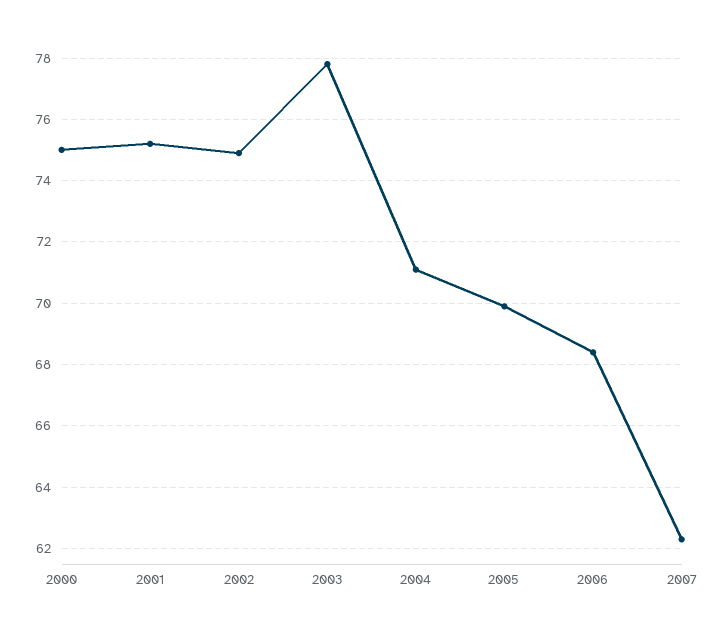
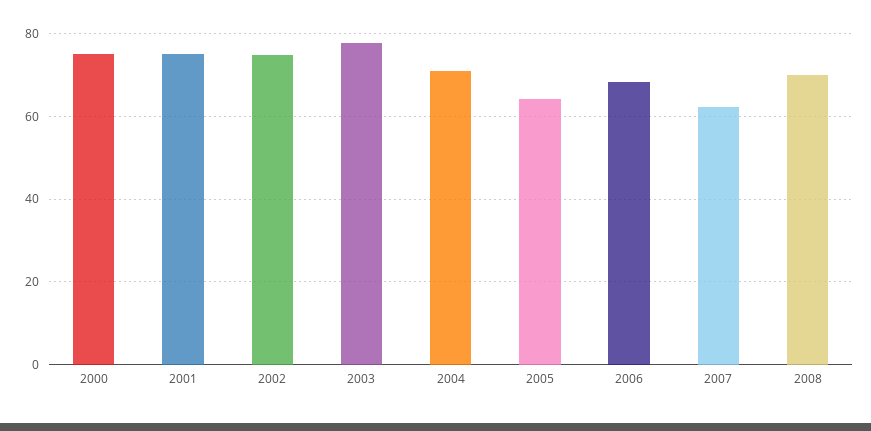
2005: 70 -> 64
2008: none -> 70

